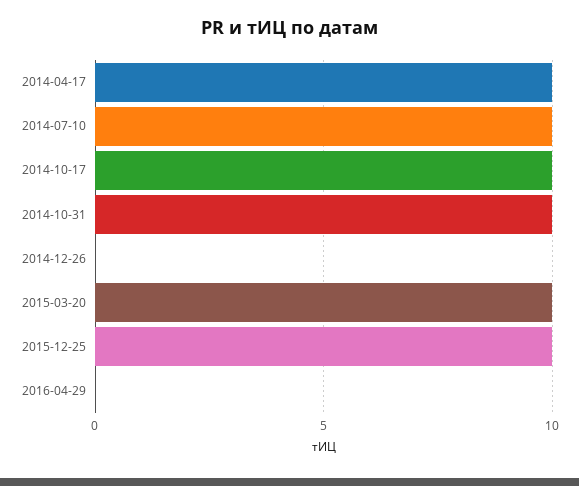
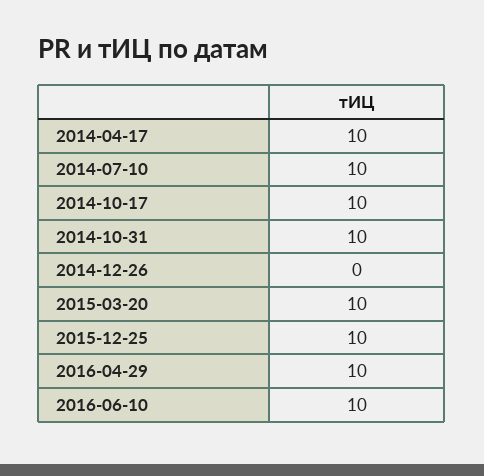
2016-04-29: 0 -> 10
2016-06-10: none -> 10

